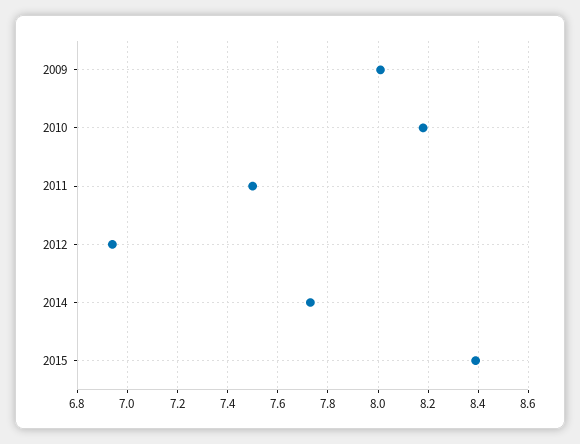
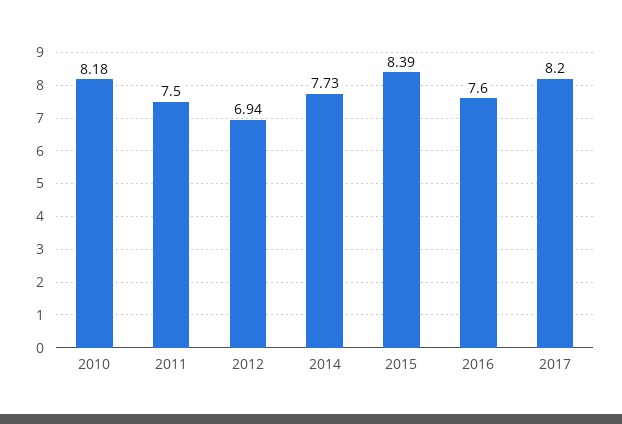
2009: 8 -> none
2016: none -> 7.6
2017: none -> 8.2

